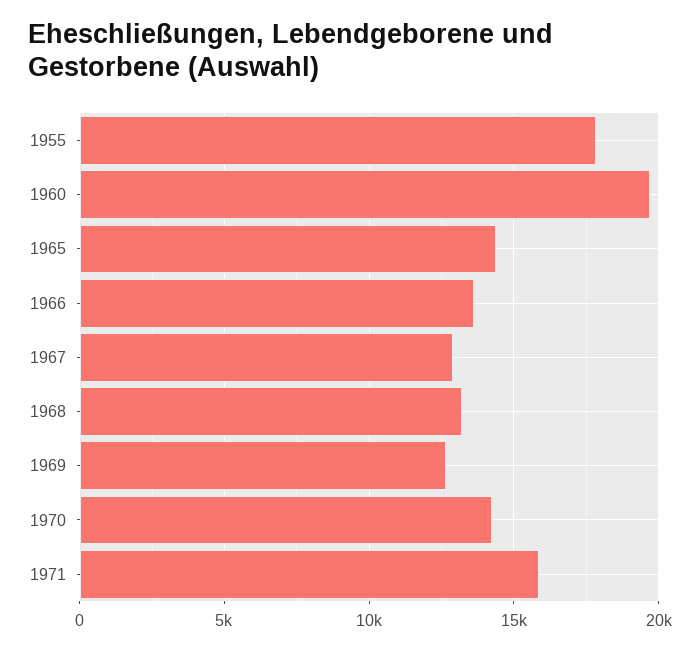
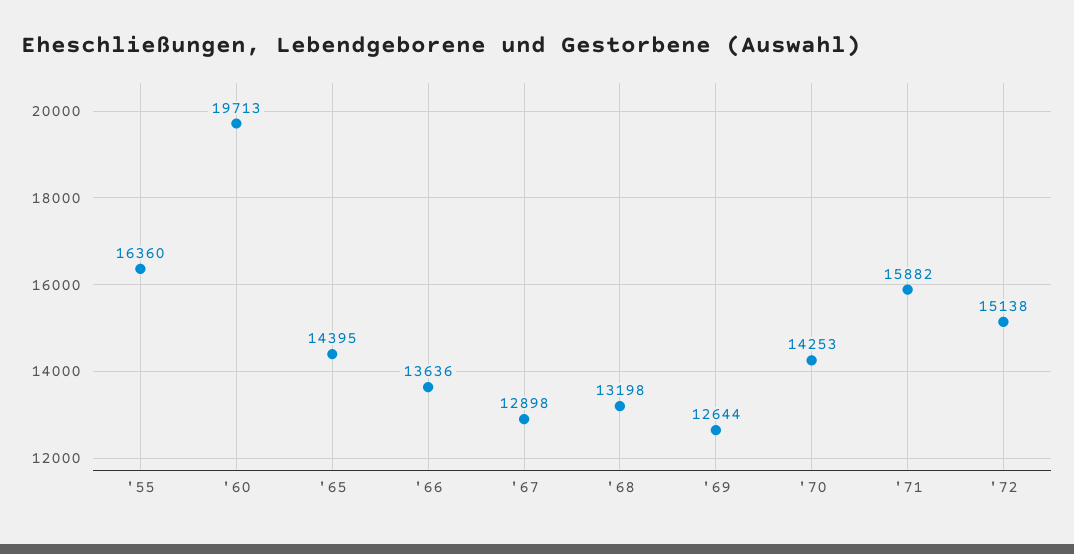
1955: 18000 -> 16360
'72: none -> 15138

